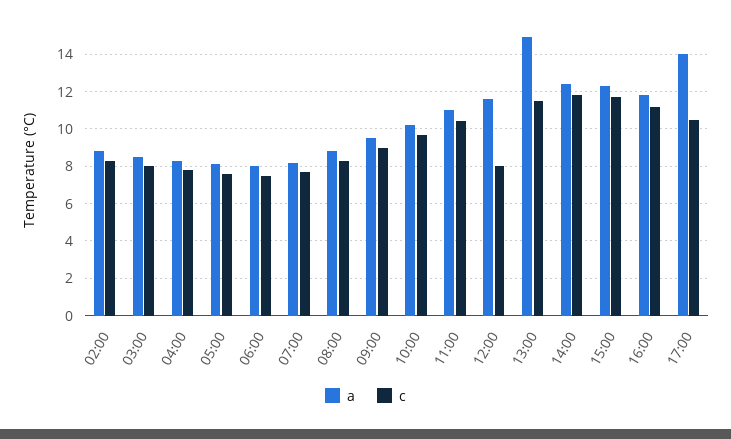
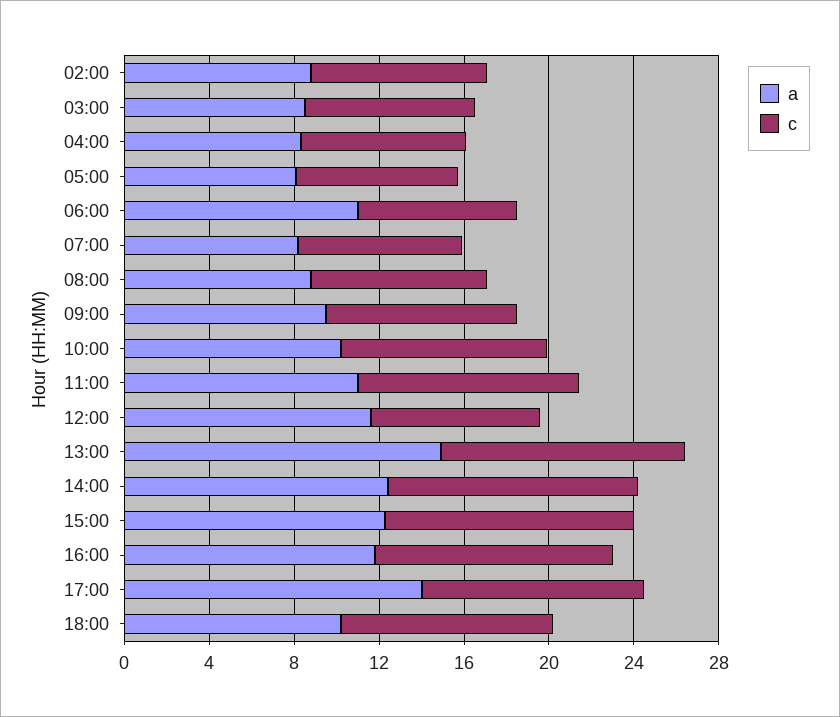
a, 06:00: 8 -> 11
a, 18:00: none -> 10
c, 18:00: none -> 10

